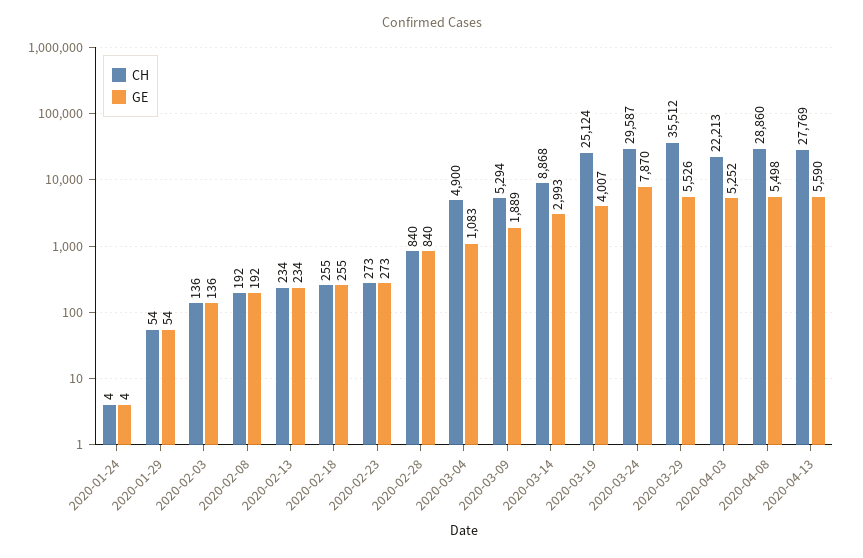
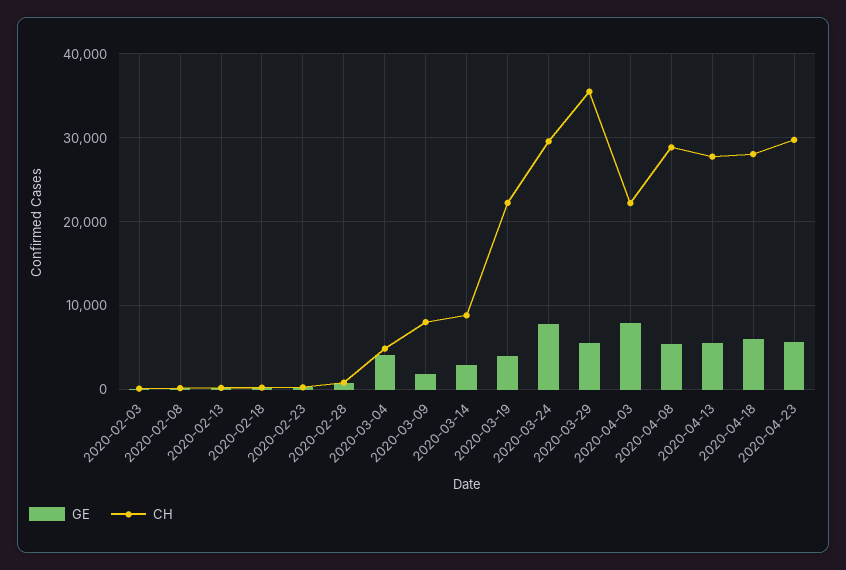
CH, 2020-01-24: 4 -> none
GE, 2020-01-24: 4 -> none
CH, 2020-01-29: 54 -> none
GE, 2020-01-29: 54 -> none
GE, 2020-03-04: 1083 -> 4000
CH, 2020-03-09: 5294 -> 8000
CH, 2020-03-19: 25124 -> 22000
GE, 2020-04-03: 5252 -> 8000
GE, 2020-04-18: none -> 6000
CH, 2020-04-18: none -> 28000
GE, 2020-04-23: none -> 6000
CH, 2020-04-23: none -> 30000

